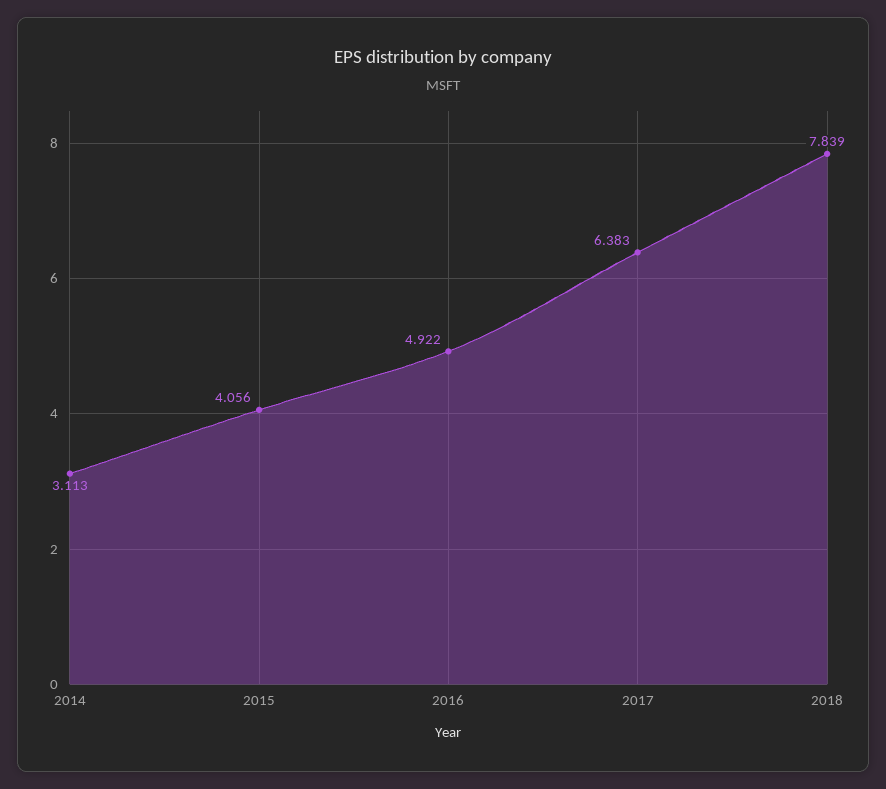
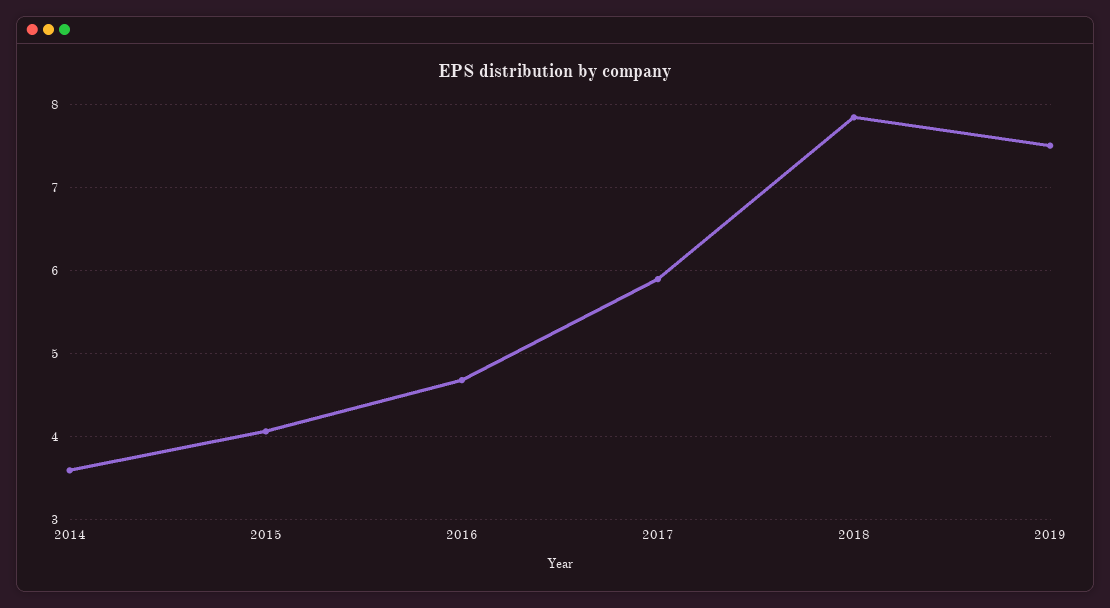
2014: 3.113 -> 3.6
2016: 4.922 -> 4.7
2017: 6.383 -> 5.9
2019: none -> 7.5

